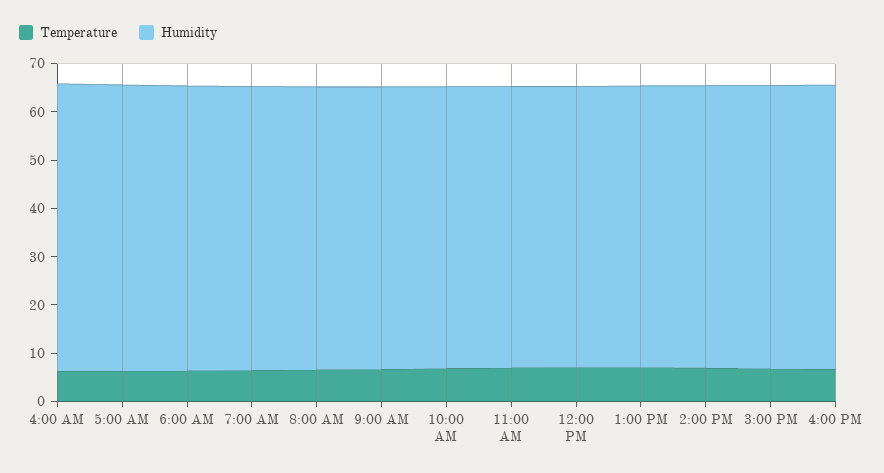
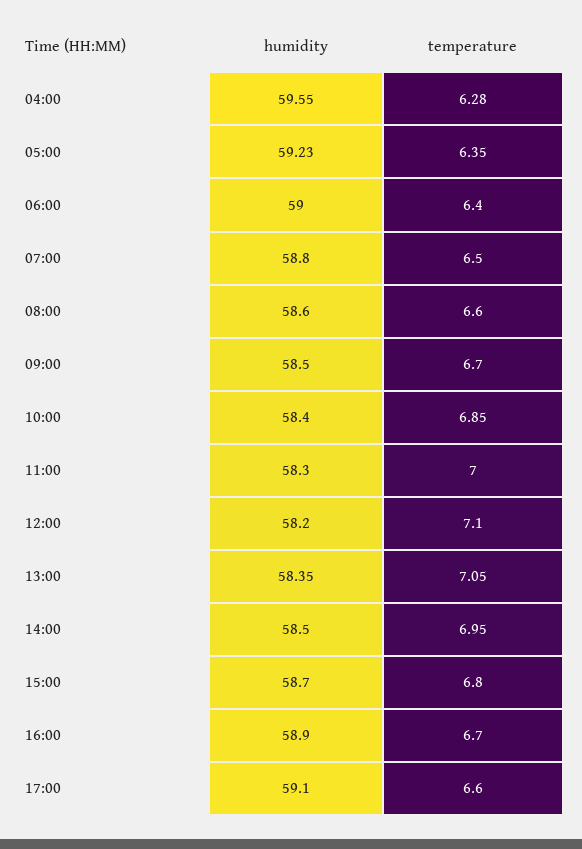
Humidity, 17:00: none -> 59.1
Temperature, 17:00: none -> 6.6

